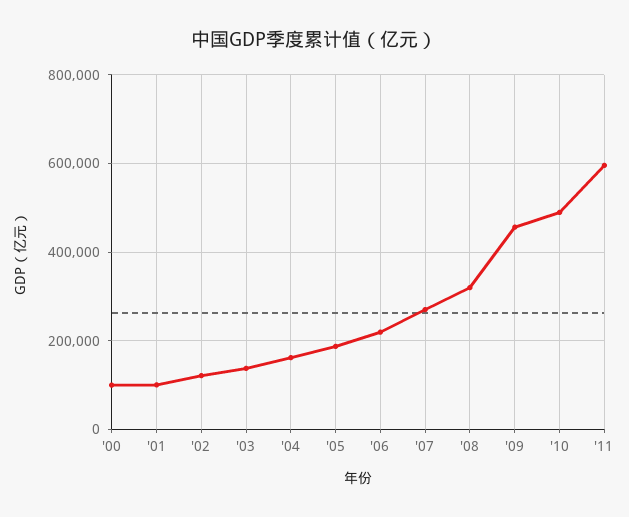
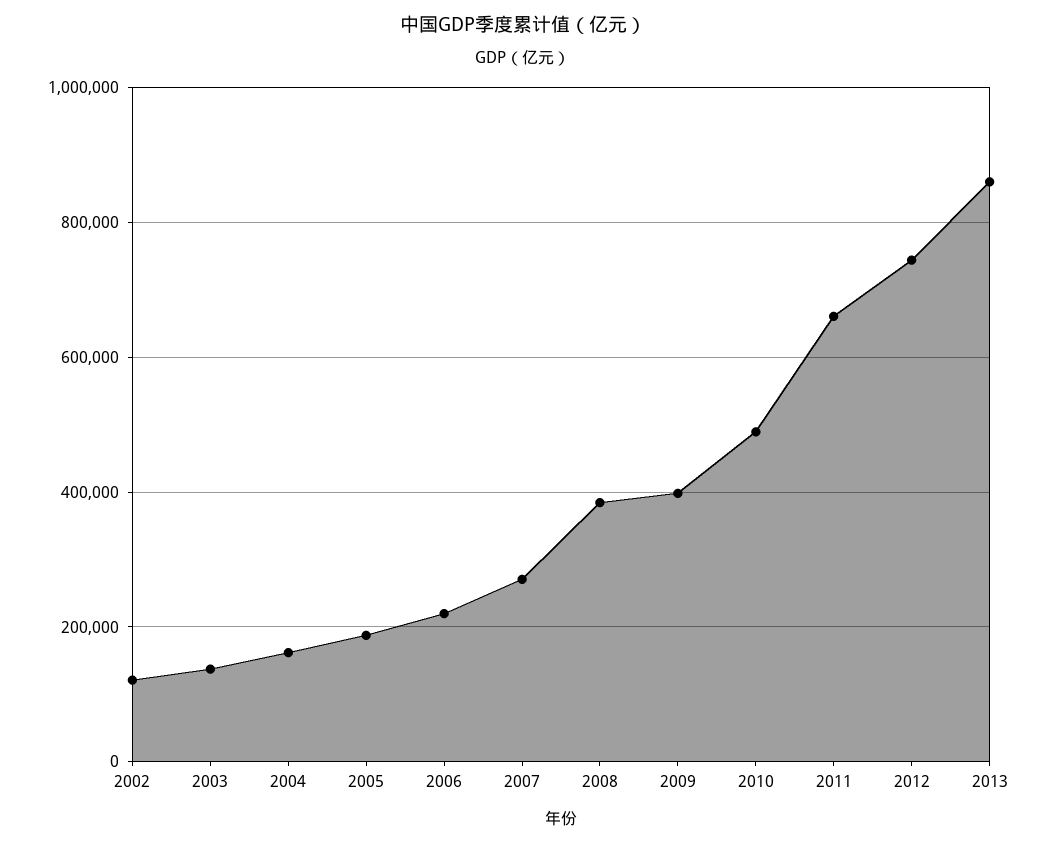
'00: 100000 -> none
'01: 100000 -> none
'08: 320000 -> 380000
'09: 460000 -> 400000
'11: 600000 -> 660000
2012: none -> 740000
2013: none -> 860000

